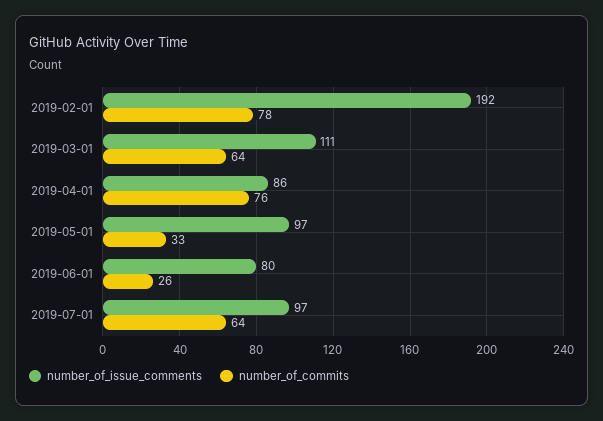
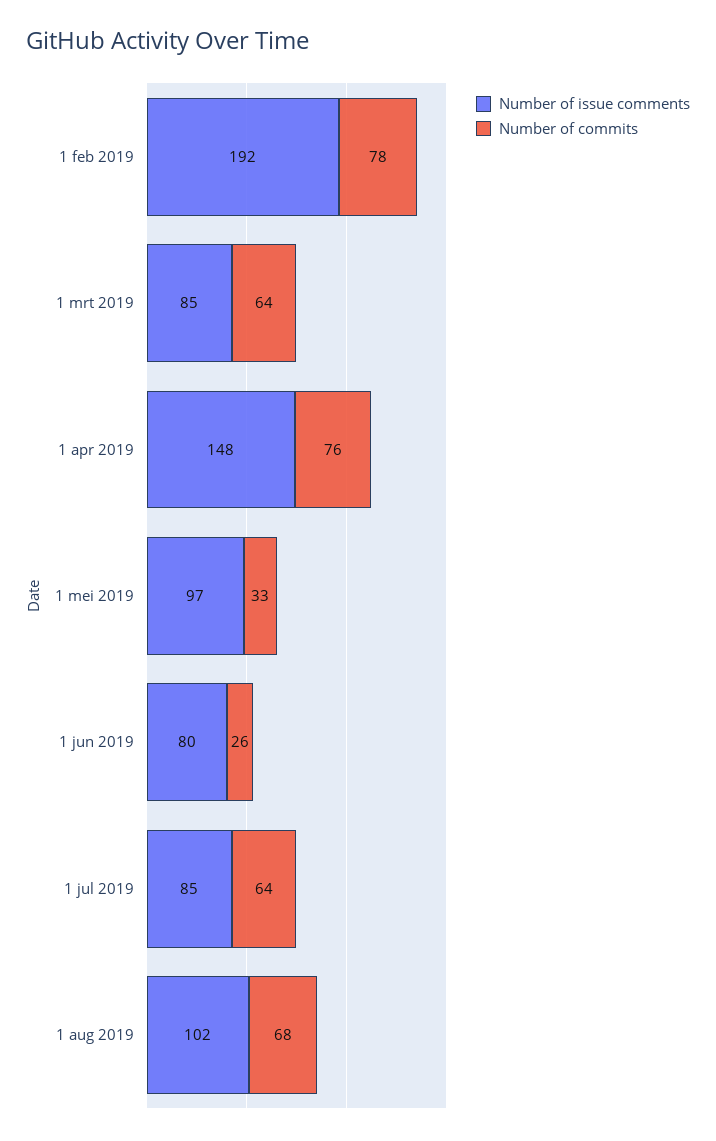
number_of_issue_comments, 2019-03-01: 111 -> 85
number_of_issue_comments, 2019-04-01: 86 -> 148
number_of_issue_comments, 2019-07-01: 97 -> 85
number_of_issue_comments, 1 aug 2019: none -> 102
number_of_commits, 1 aug 2019: none -> 68

